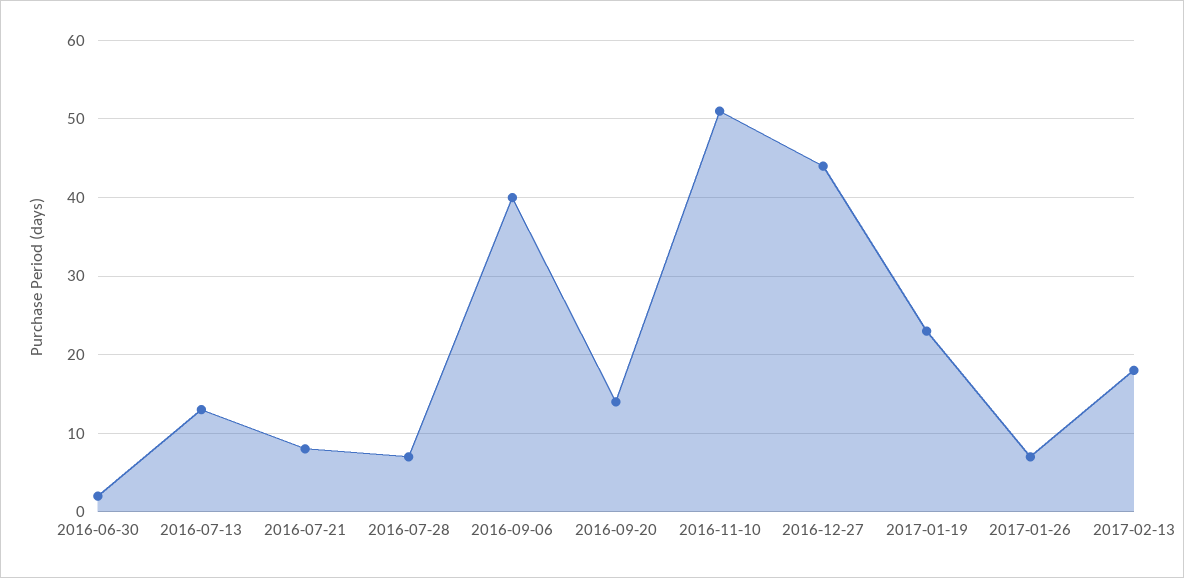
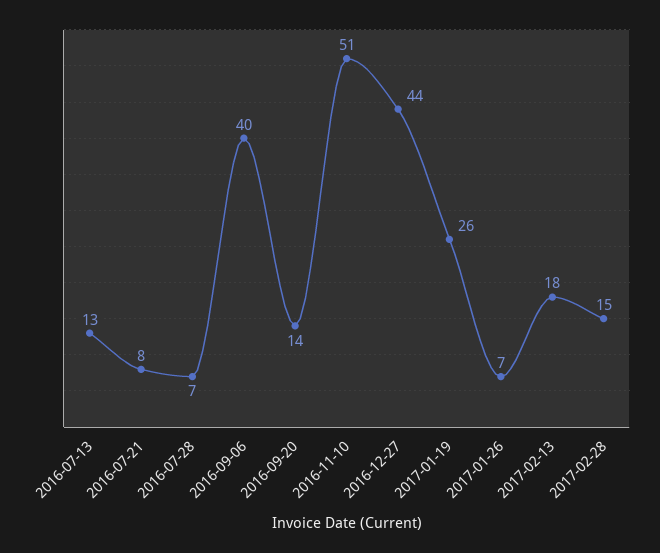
2016-06-30: 2 -> none
2017-01-19: 23 -> 26
2017-02-28: none -> 15

